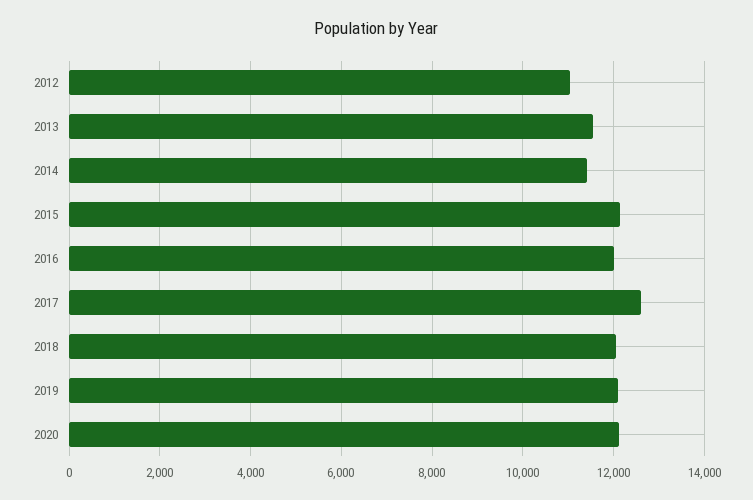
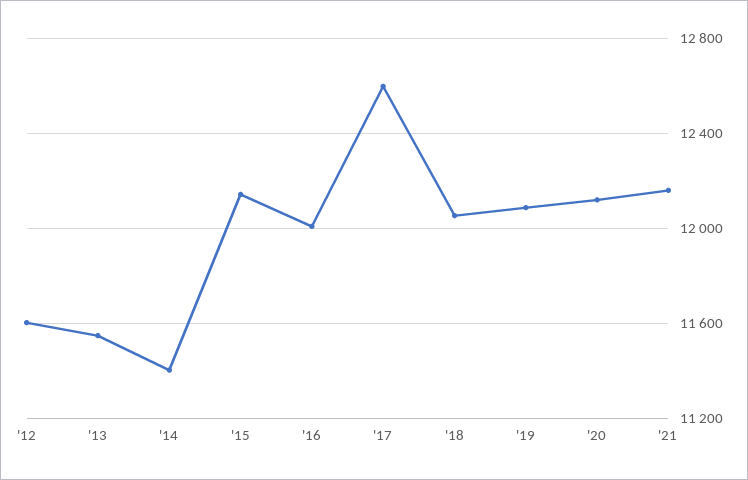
2012: 11000 -> 11600
'21: none -> 12150

